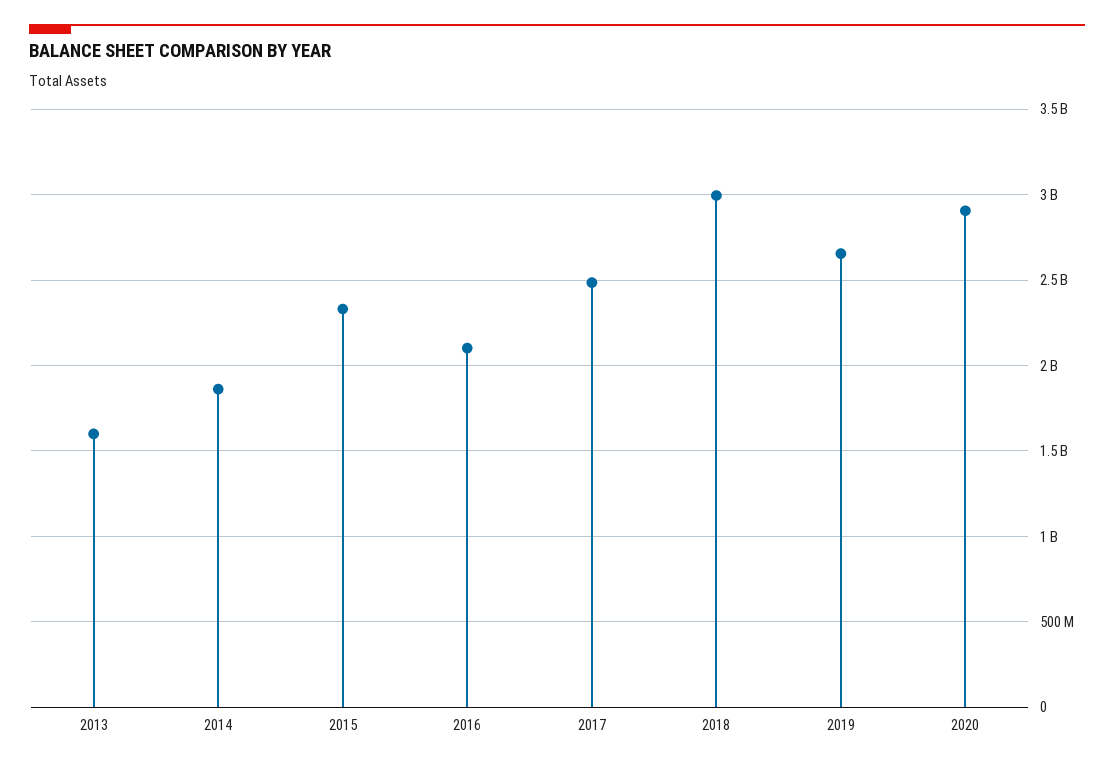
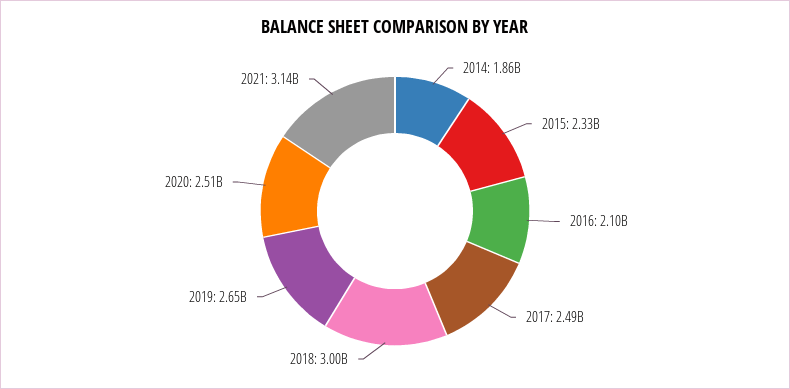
2013: 1600000000 -> none
2020: 2900000000 -> 2510000000
2021: none -> 3140000000

